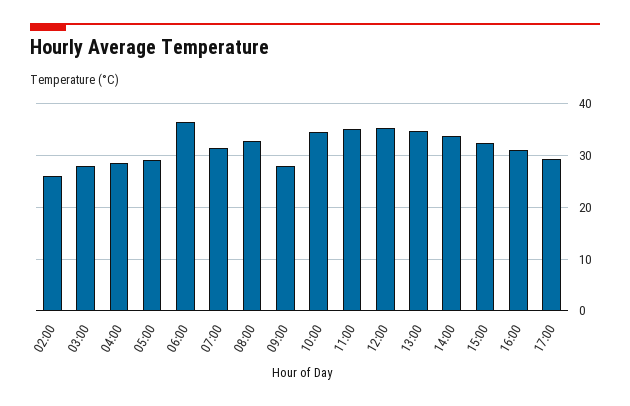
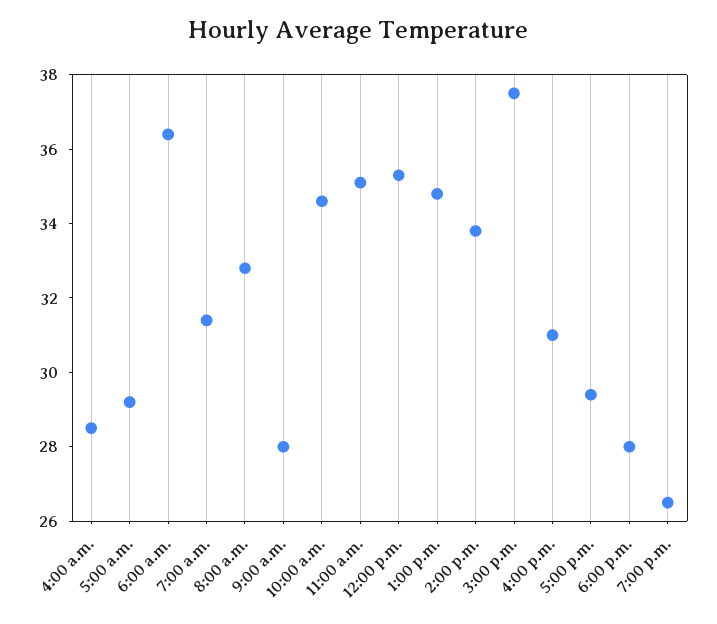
02:00: 26 -> none
03:00: 28 -> none
15:00: 32 -> 37.5
6:00 p.m.: none -> 28
7:00 p.m.: none -> 26.5

